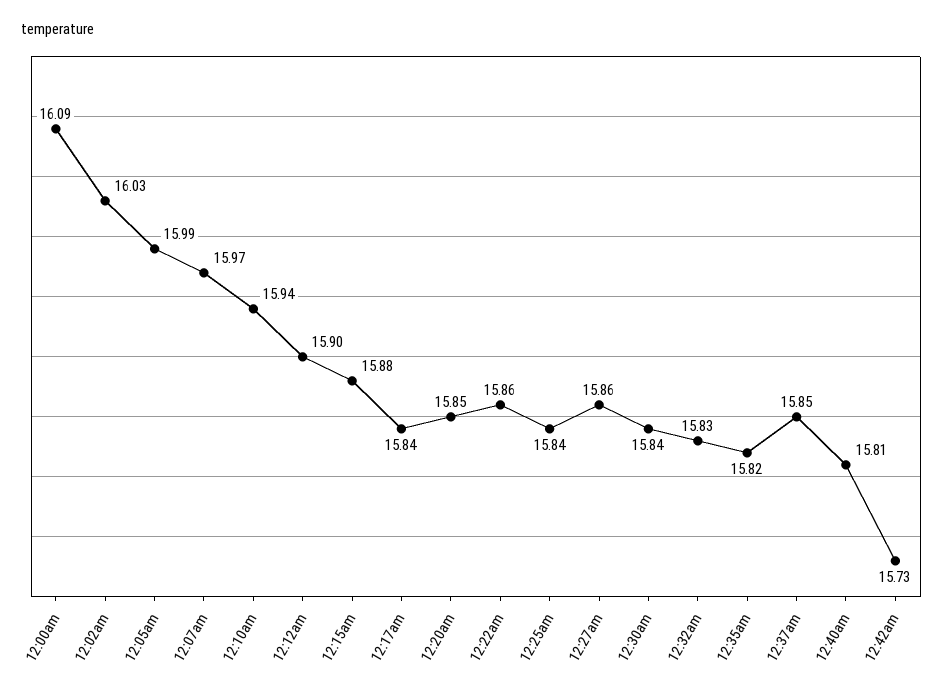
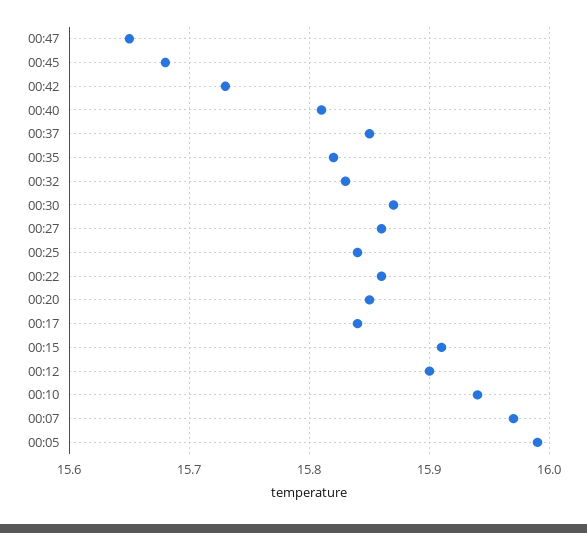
12:00am: 16.09 -> none
12:02am: 16.03 -> none
12:15am: 15.88 -> 15.91
12:30am: 15.84 -> 15.87
00:47: none -> 15.65
00:45: none -> 15.68

